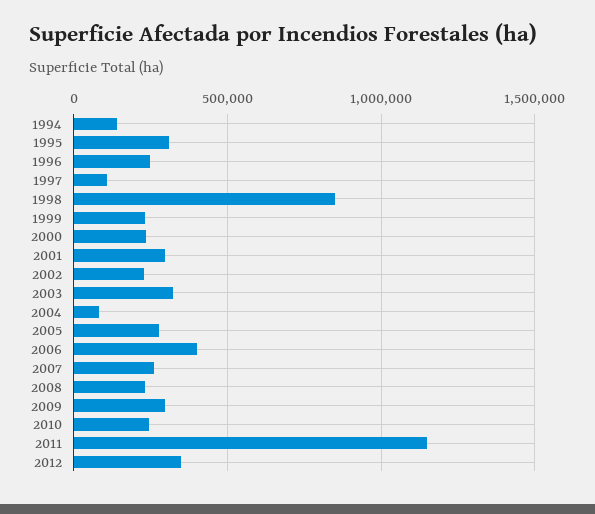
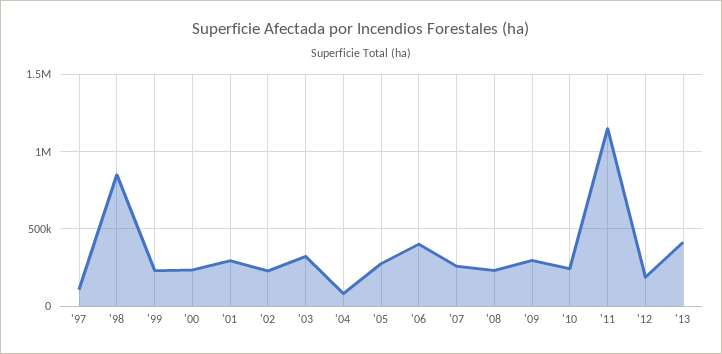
1994: 150000 -> none
1995: 300000 -> none
1996: 250000 -> none
2012: 350000 -> 200000
'13: none -> 400000

